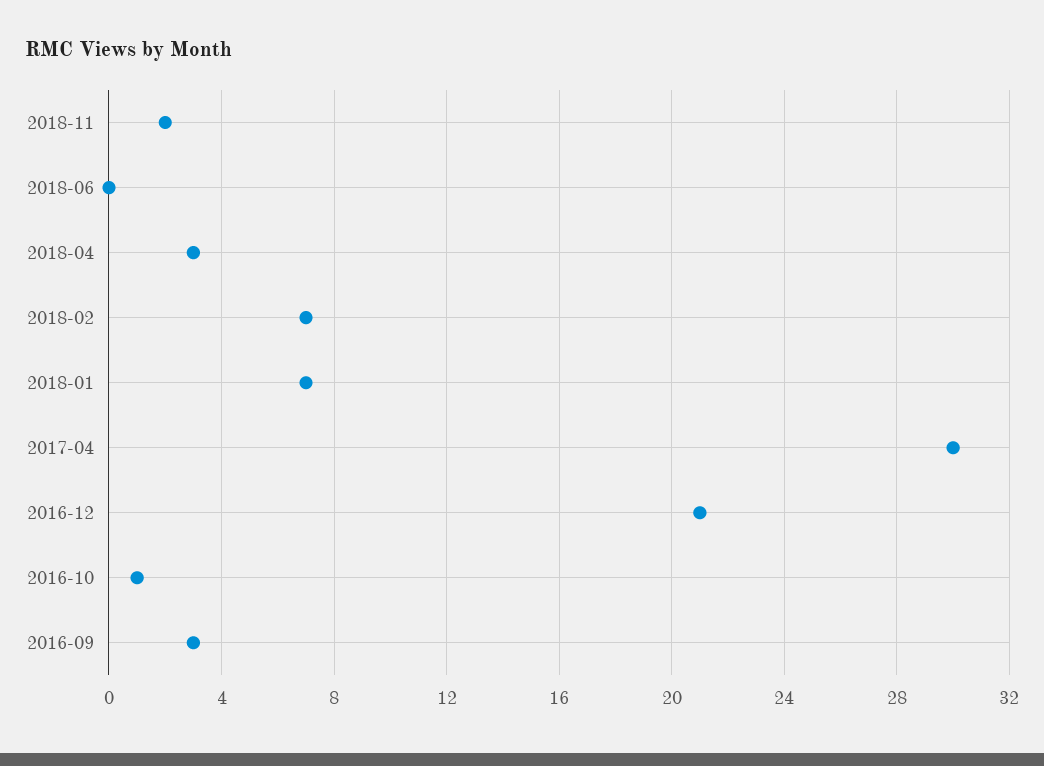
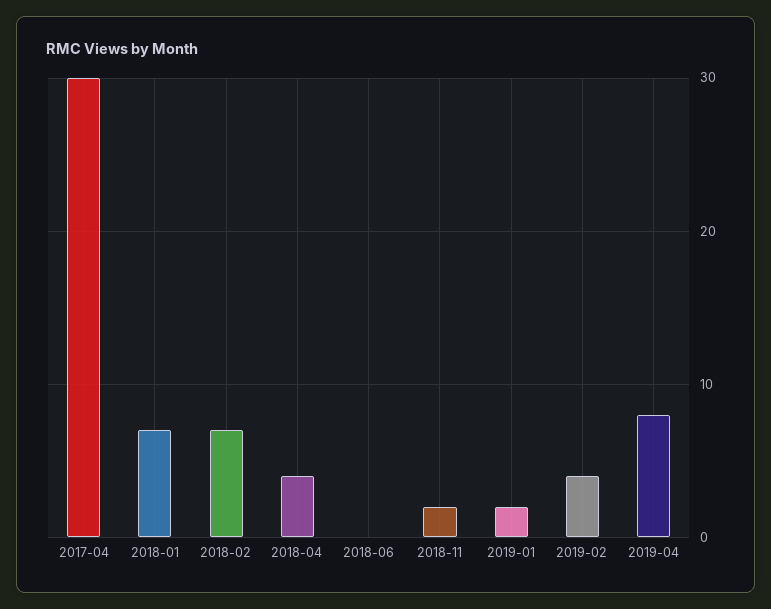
2018-04: 3 -> 4
2016-12: 21 -> none
2016-10: 1 -> none
2016-09: 3 -> none
2019-01: none -> 2
2019-02: none -> 4
2019-04: none -> 8

